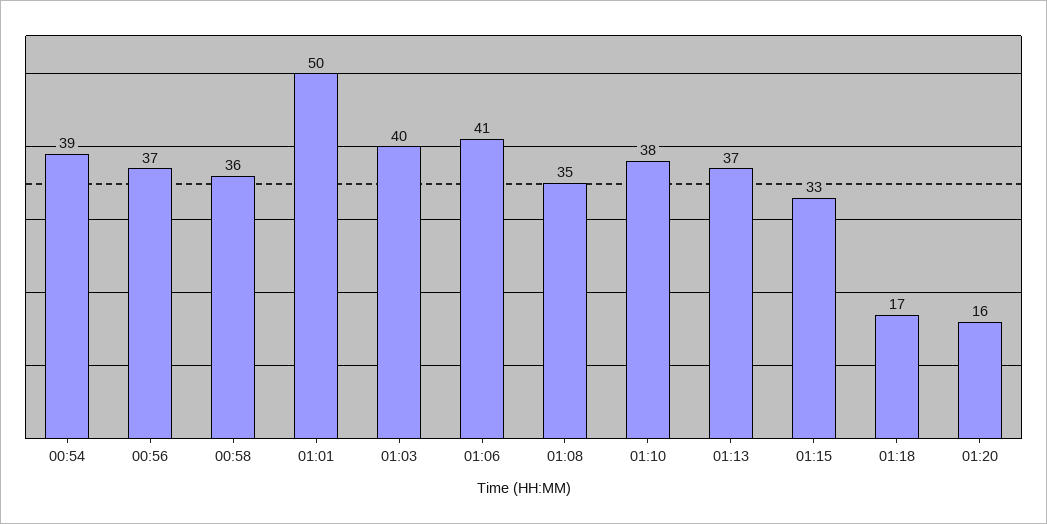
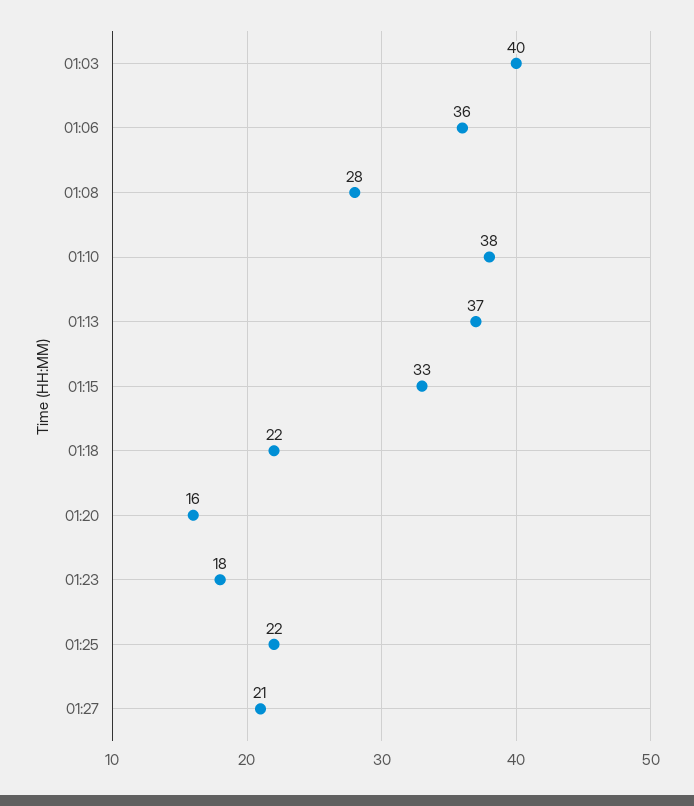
00:54: 39 -> none
00:56: 37 -> none
00:58: 36 -> none
01:01: 50 -> none
01:06: 41 -> 36
01:08: 35 -> 28
01:18: 17 -> 22
01:23: none -> 18
01:25: none -> 22
01:27: none -> 21

